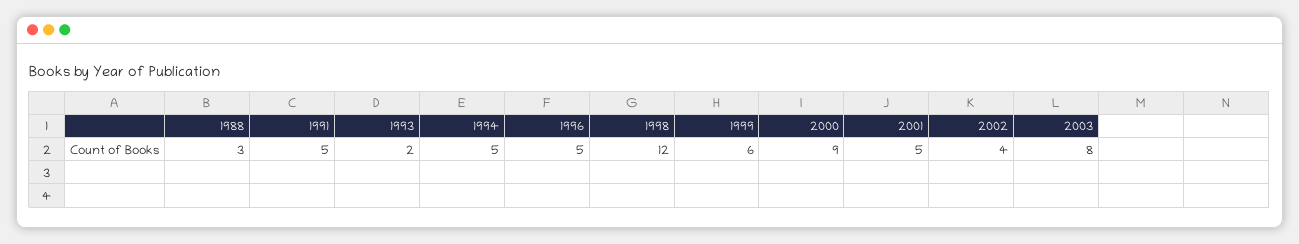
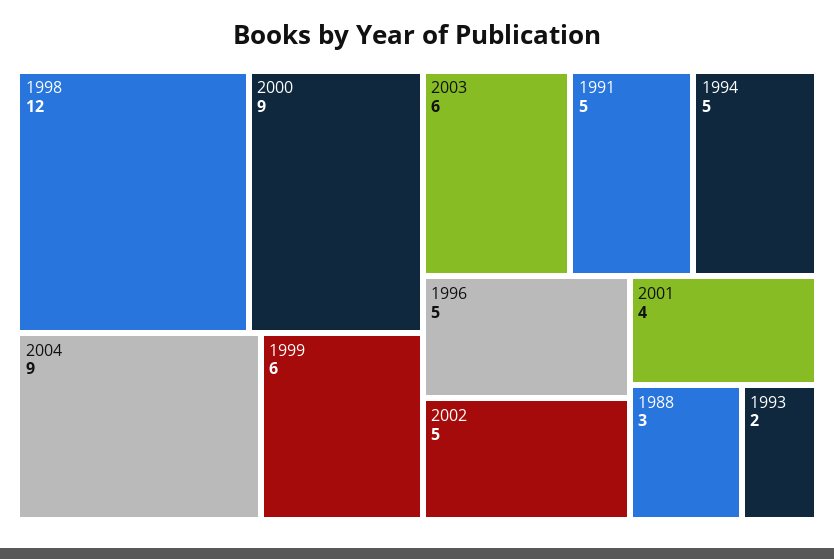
2001: 5 -> 4
2002: 4 -> 5
2003: 8 -> 6
2004: none -> 9

